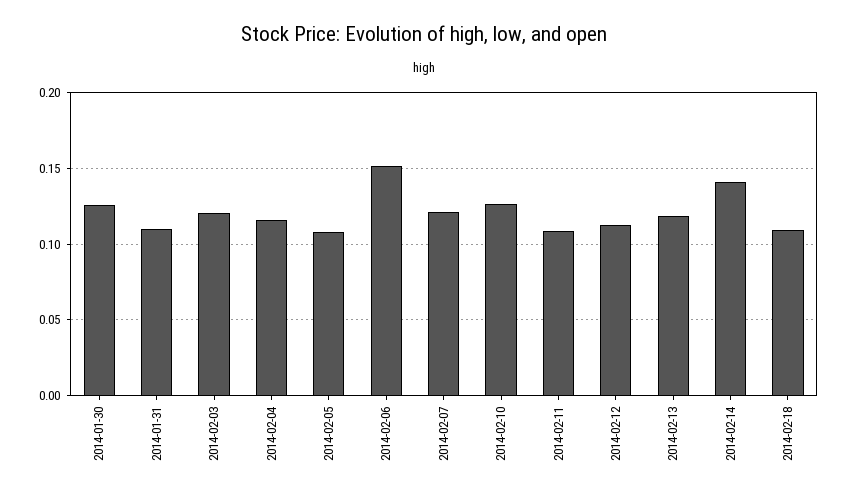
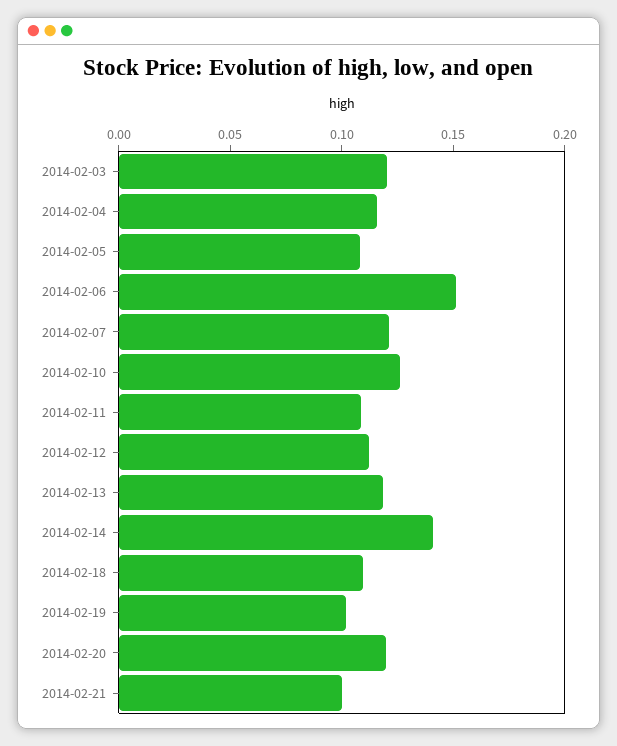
2014-01-30: 0.125 -> none
2014-01-31: 0.11 -> none
2014-02-19: none -> 0.1
2014-02-20: none -> 0.12
2014-02-21: none -> 0.1

